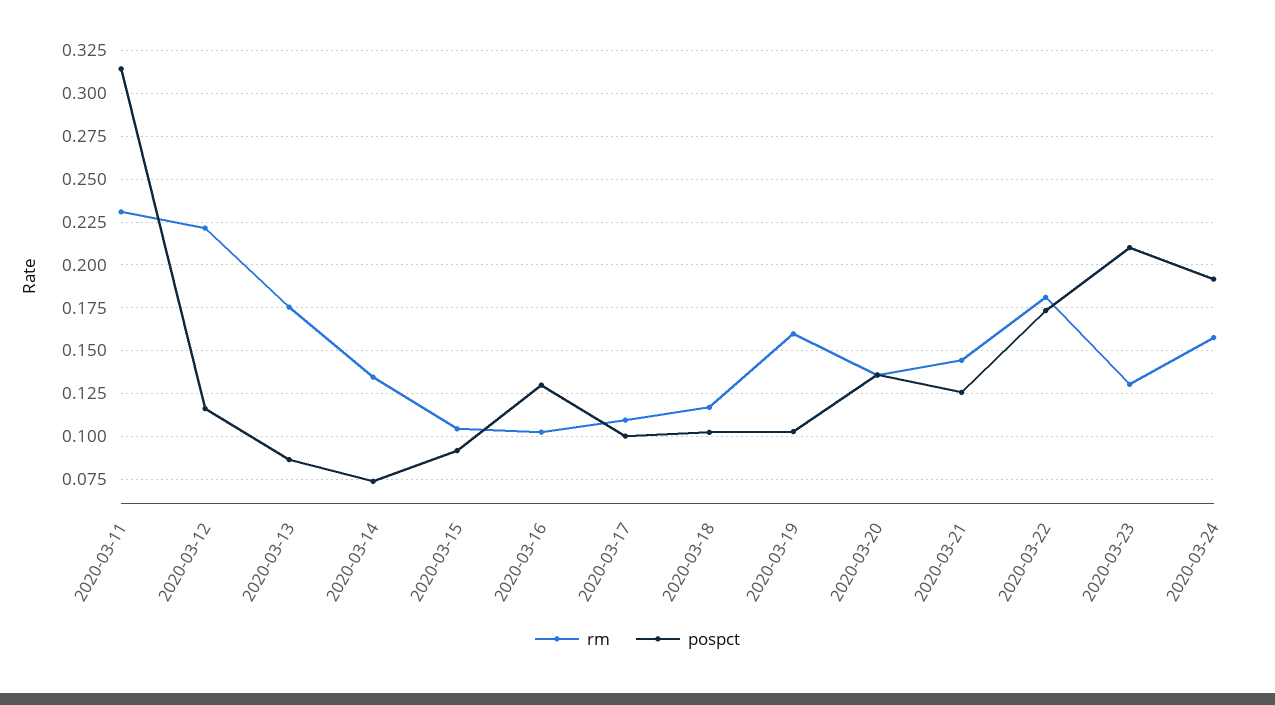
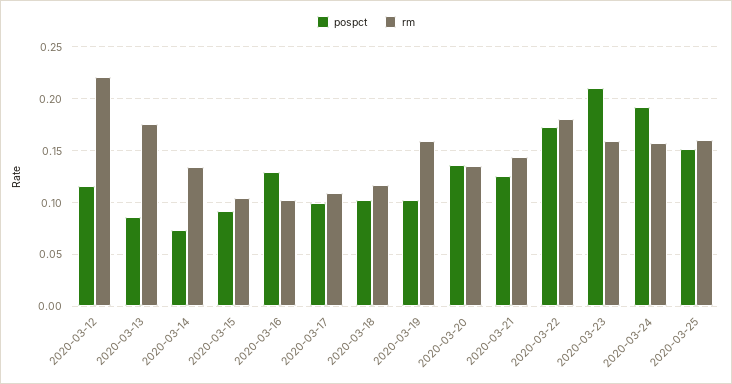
rm, 2020-03-11: 0.23 -> none
pospct, 2020-03-11: 0.315 -> none
rm, 2020-03-23: 0.13 -> 0.16
pospct, 2020-03-25: none -> 0.15
rm, 2020-03-25: none -> 0.16

